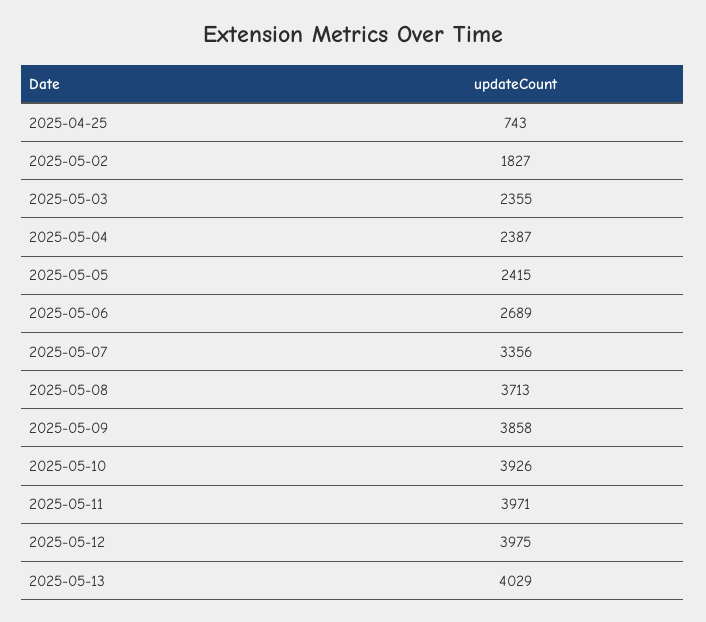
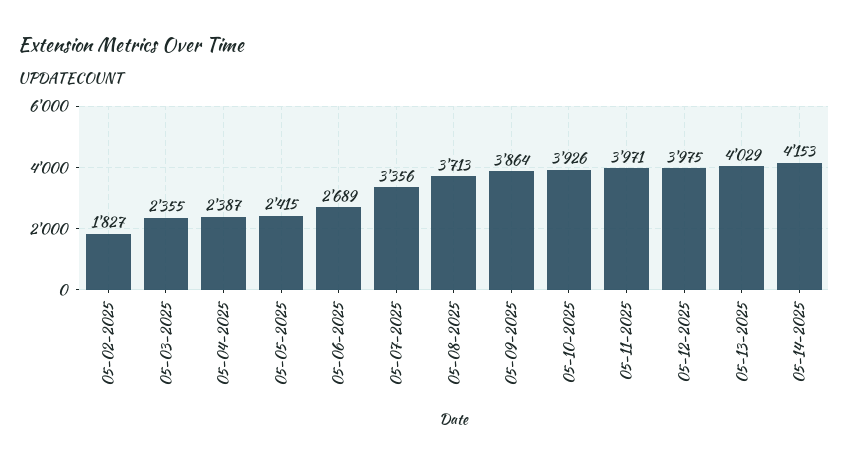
2025-04-25: 743 -> none
2025-05-09: 3858 -> 3864
05-14-2025: none -> 4153

